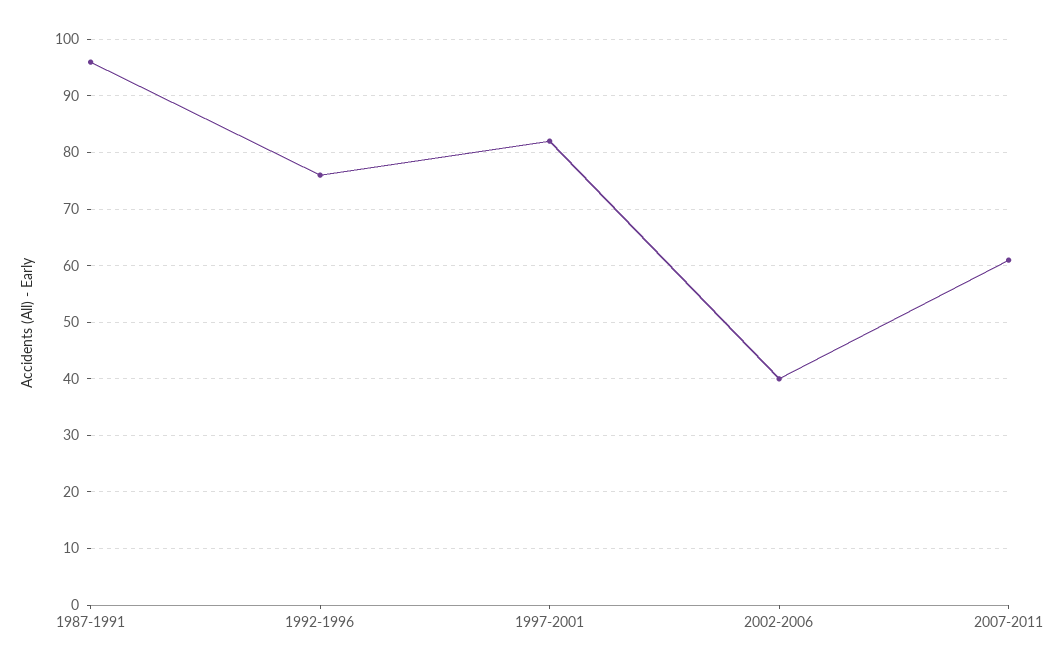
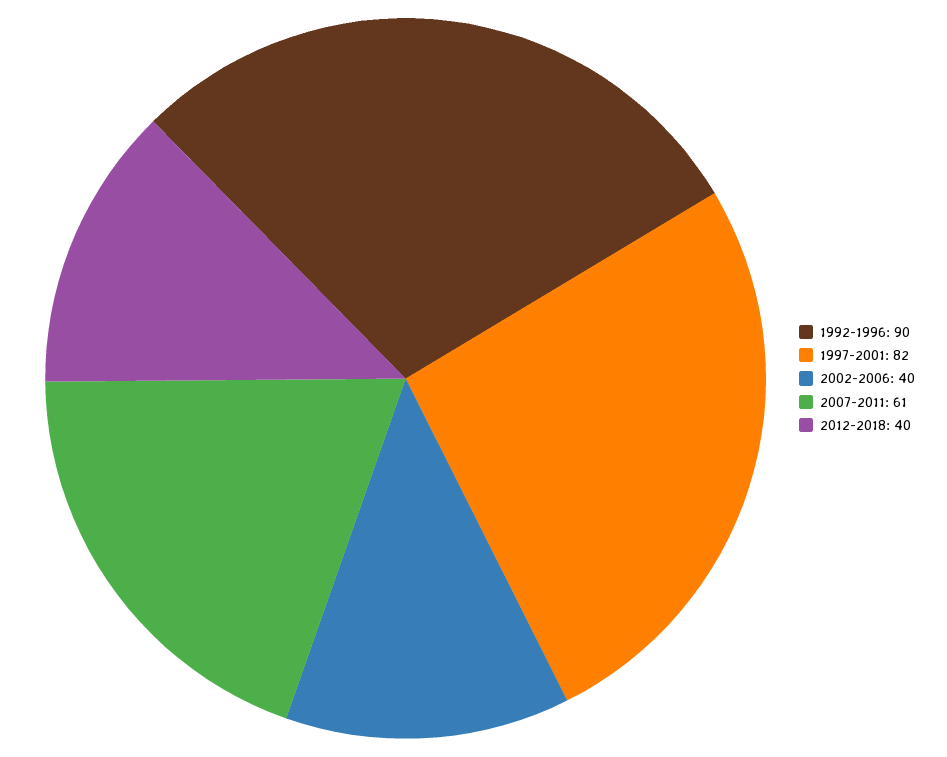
1987-1991: 95 -> none
1992-1996: 75 -> 90
2012-2018: none -> 40

